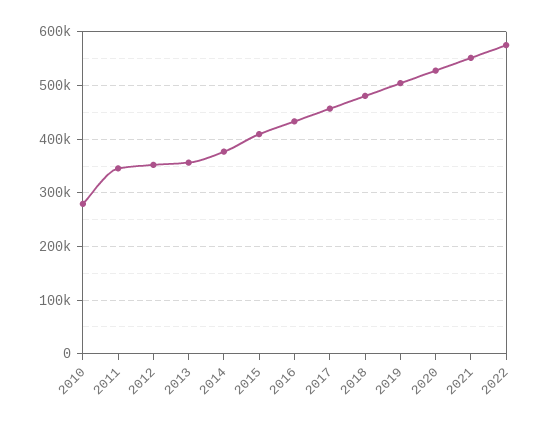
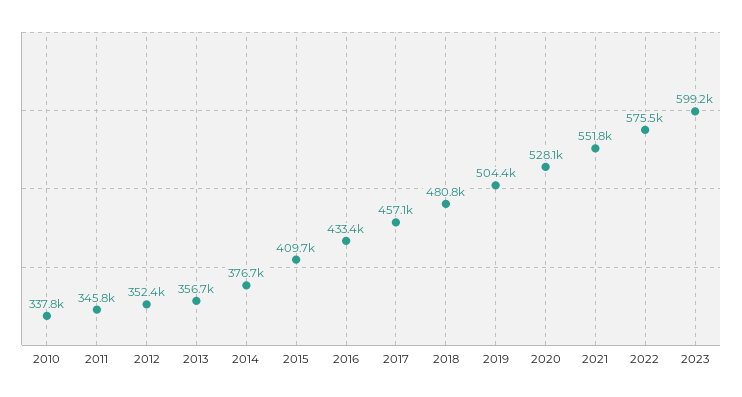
2010: 280000 -> 337800
2023: none -> 599200

